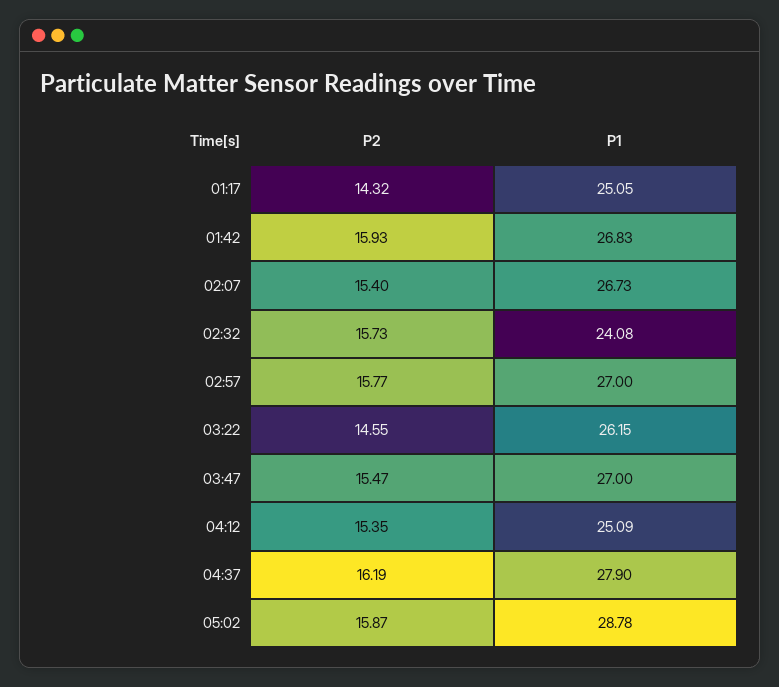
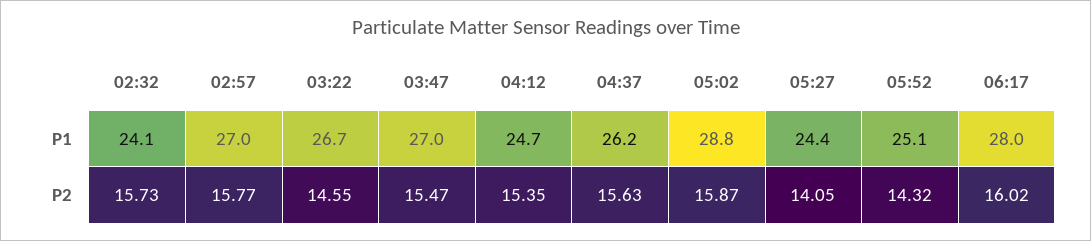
P2, 01:17: 14.32 -> none
P1, 01:17: 25.05 -> none
P2, 01:42: 15.93 -> none
P1, 01:42: 26.83 -> none
P2, 02:07: 15.4 -> none
P1, 02:07: 26.73 -> none
P1, 03:22: 26.15 -> 26.7
P1, 04:12: 25.09 -> 24.7
P2, 04:37: 16.19 -> 15.63
P1, 04:37: 27.9 -> 26.2
P1, 05:27: none -> 24.4
P1, 05:52: none -> 25.1
P1, 06:17: none -> 28
P2, 05:27: none -> 14.05
P2, 05:52: none -> 14.32
P2, 06:17: none -> 16.02

